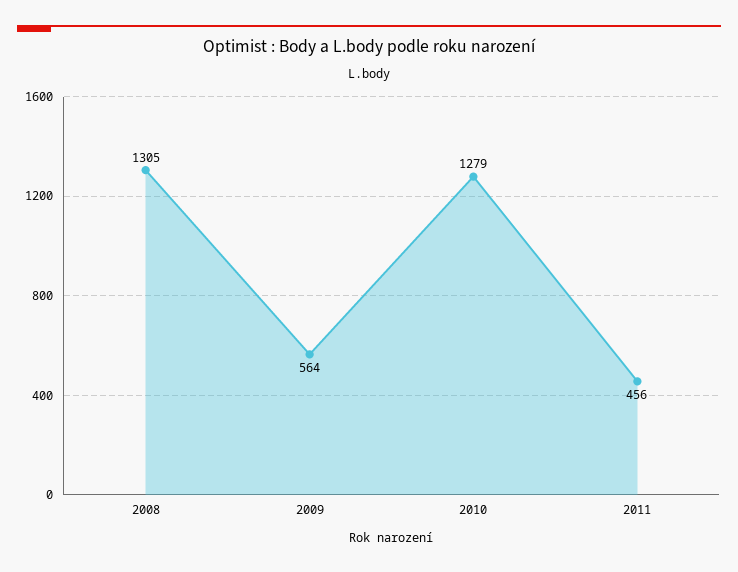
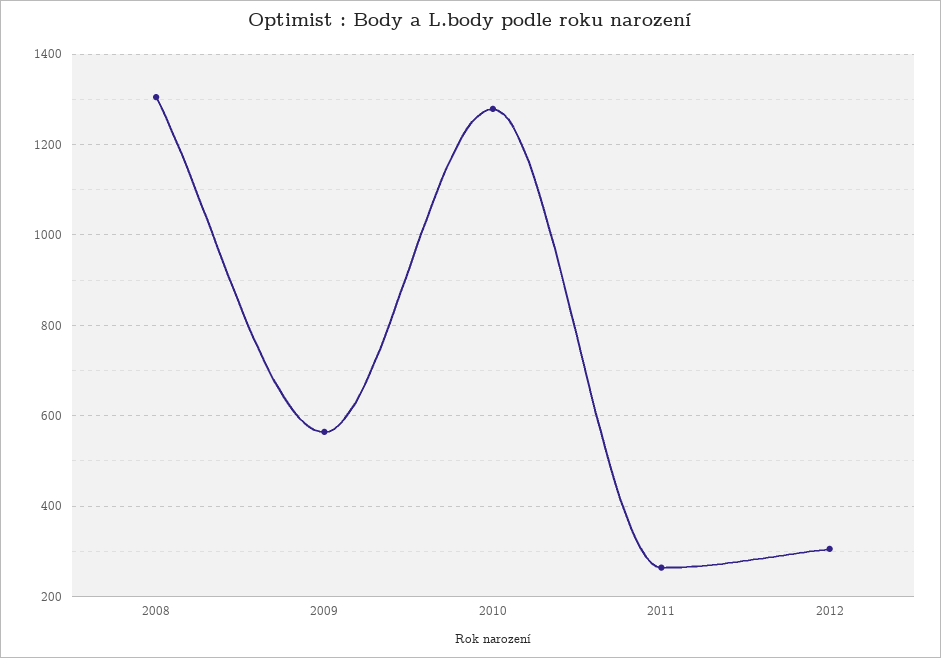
2011: 456 -> 260
2012: none -> 300

